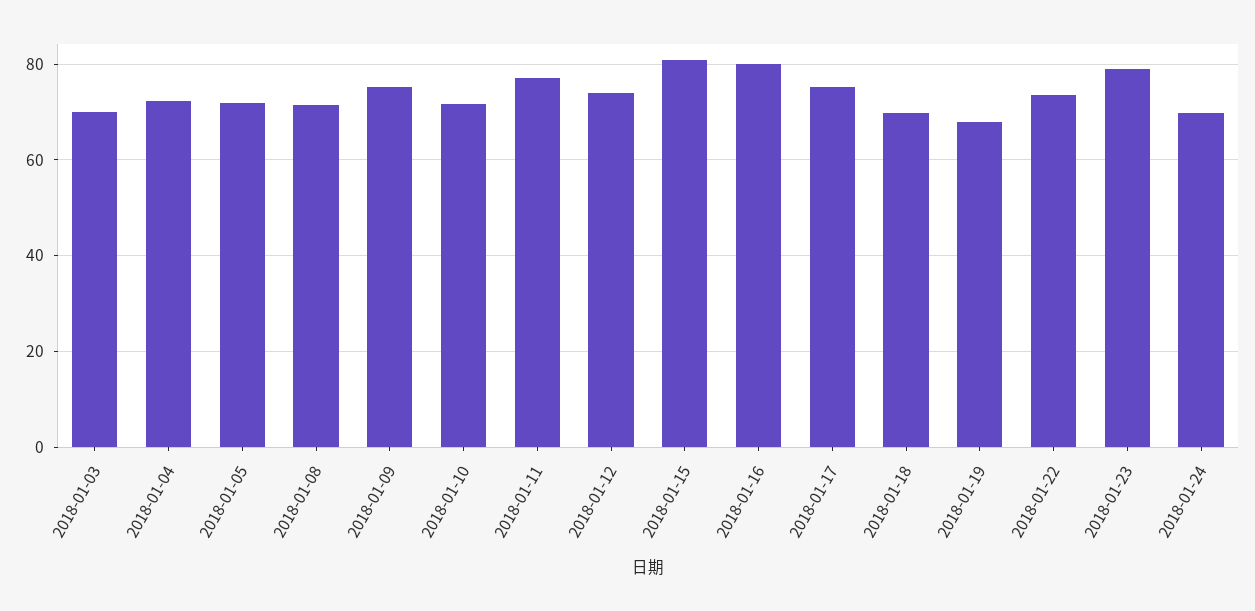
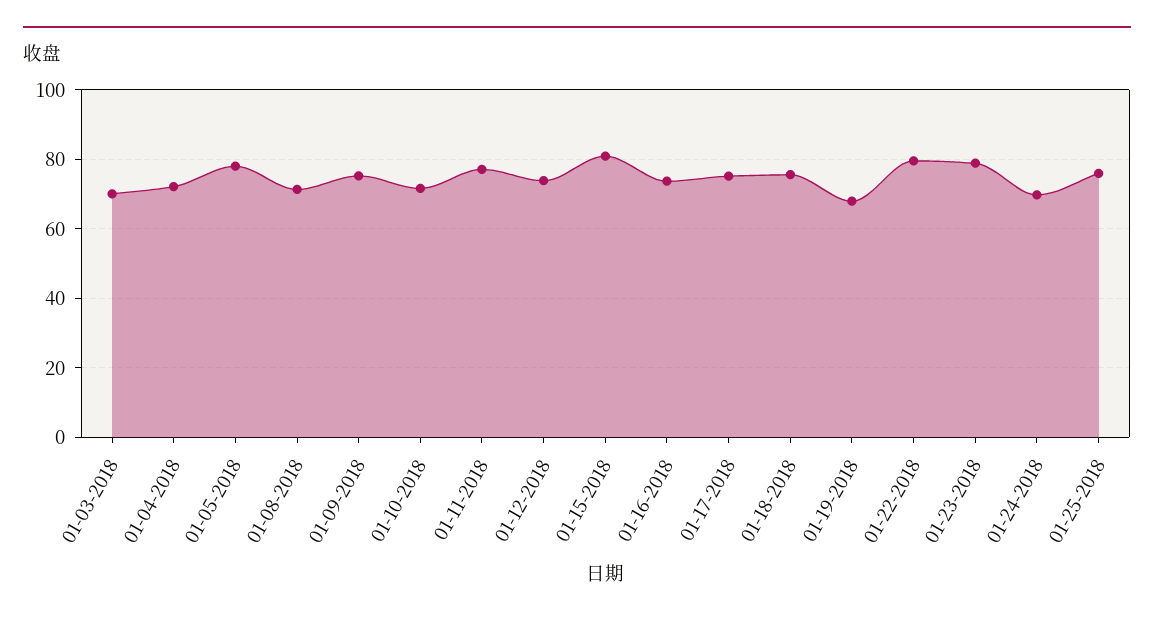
2018-01-05: 72 -> 78
2018-01-16: 80 -> 74
2018-01-18: 70 -> 76
2018-01-22: 74 -> 80
01-25-2018: none -> 76

